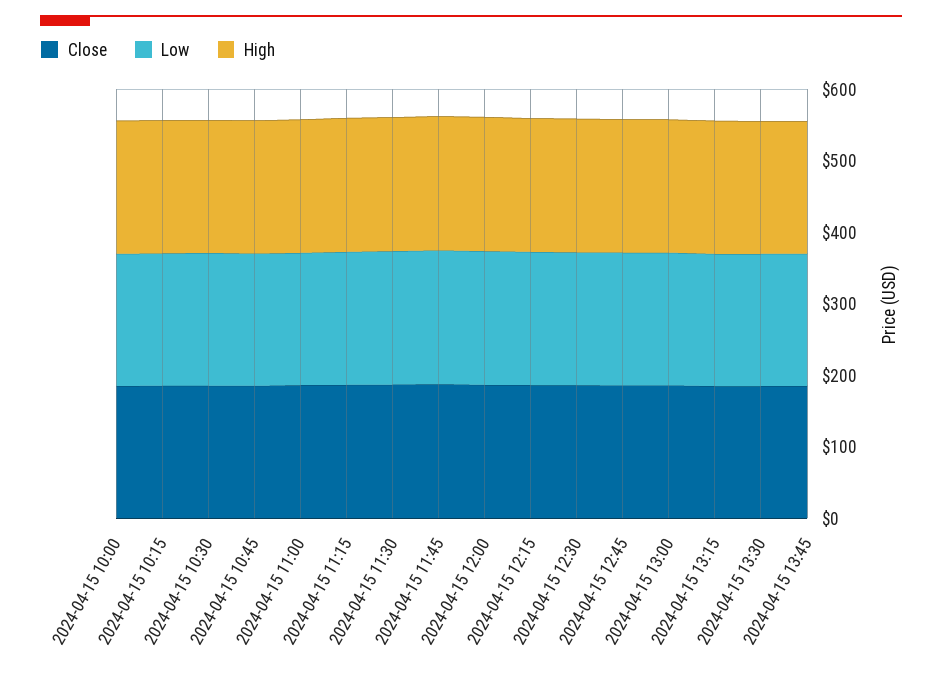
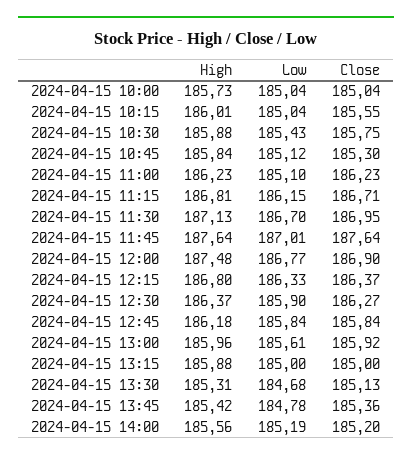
High, 2024-04-15 14:00: none -> 185.56
Low, 2024-04-15 14:00: none -> 185.19
Close, 2024-04-15 14:00: none -> 185.2

